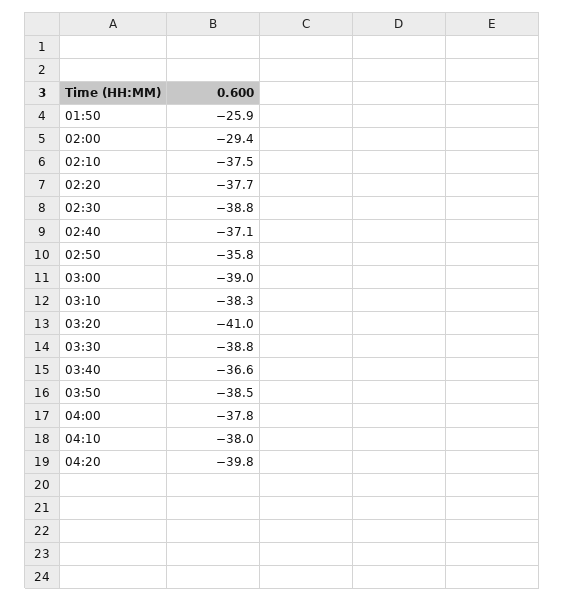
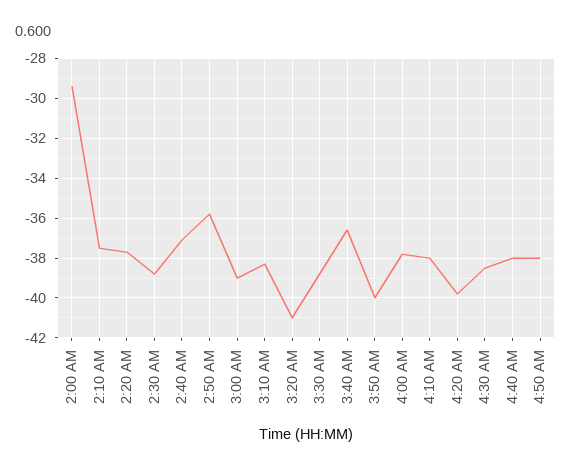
01:50: -25.9 -> none
03:50: -38.5 -> -40
4:30 AM: none -> -38.5
4:40 AM: none -> -38
4:50 AM: none -> -38

